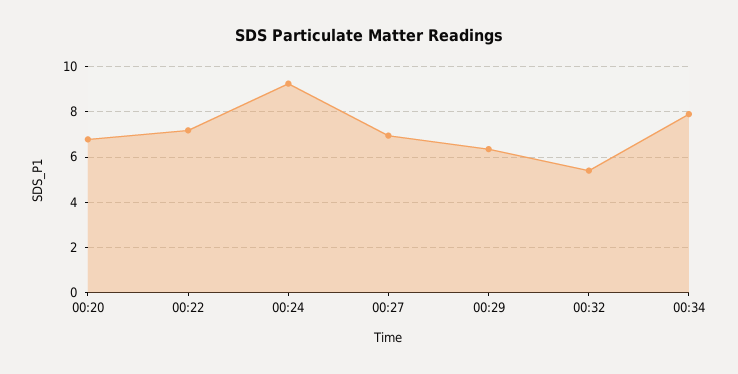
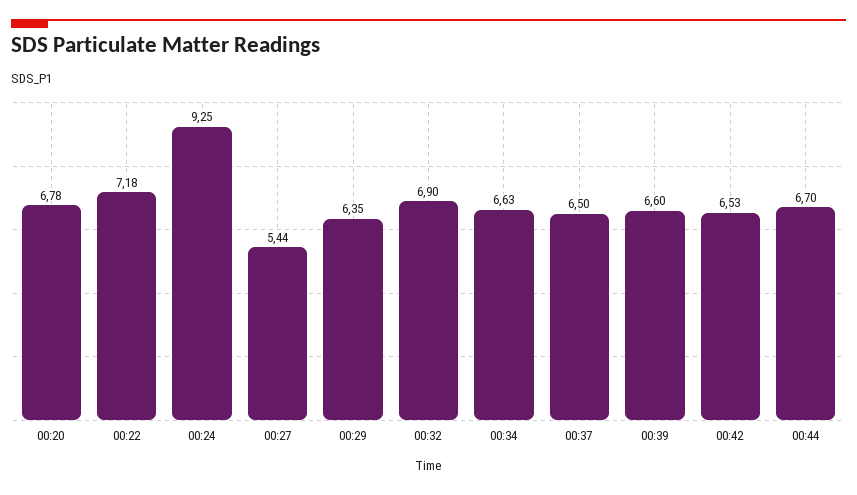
00:27: 7 -> 5.44
00:32: 5.5 -> 6.9
00:34: 8 -> 6.63
00:37: none -> 6.5
00:39: none -> 6.6
00:42: none -> 6.53
00:44: none -> 6.7

